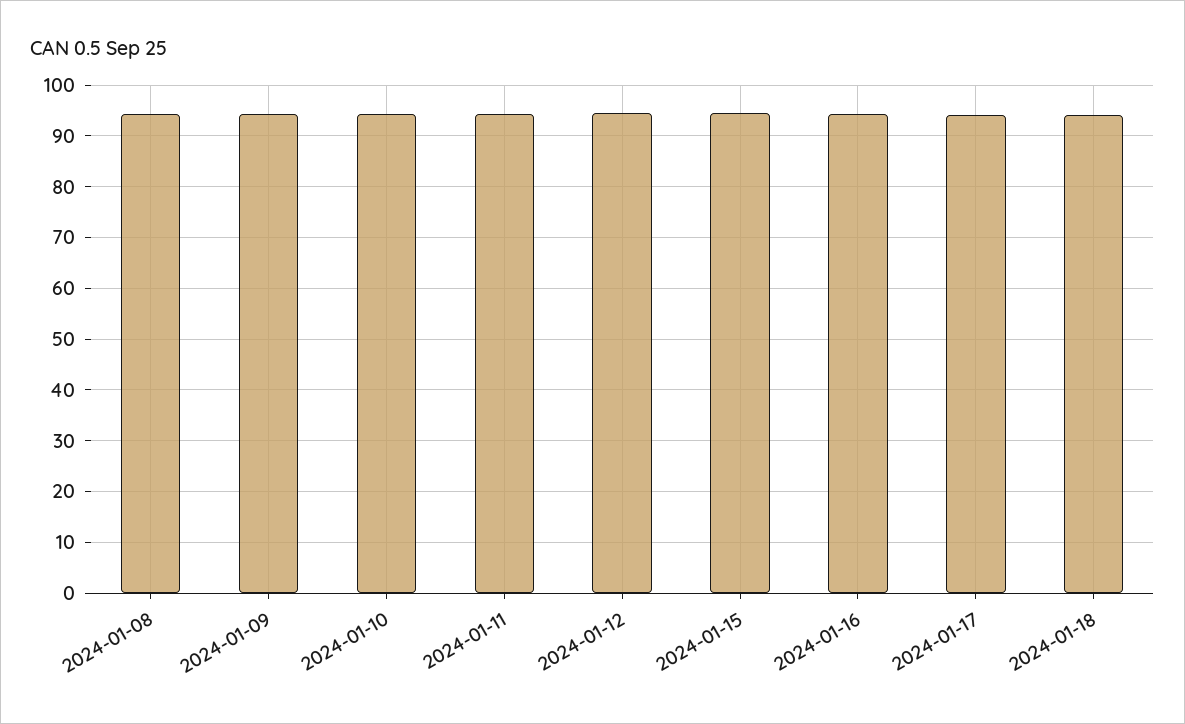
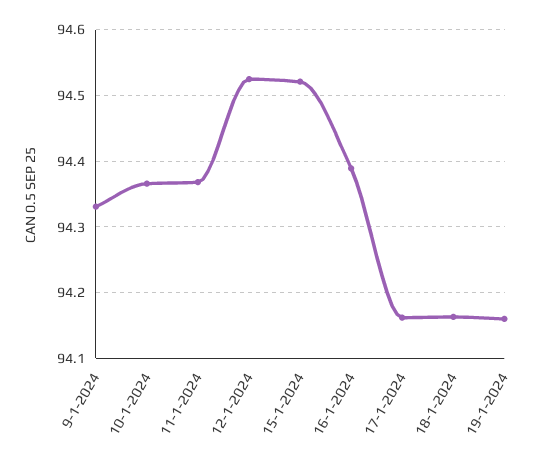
2024-01-08: 94 -> none
19-1-2024: none -> 94.16

